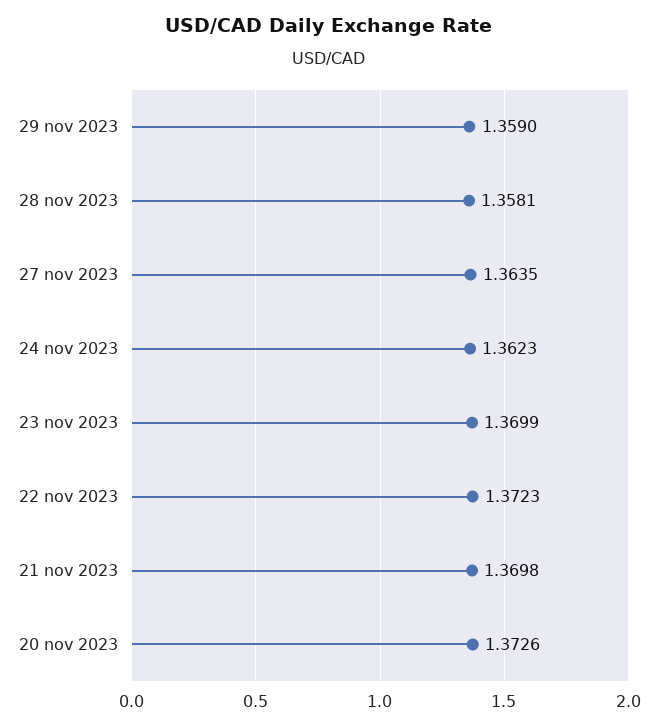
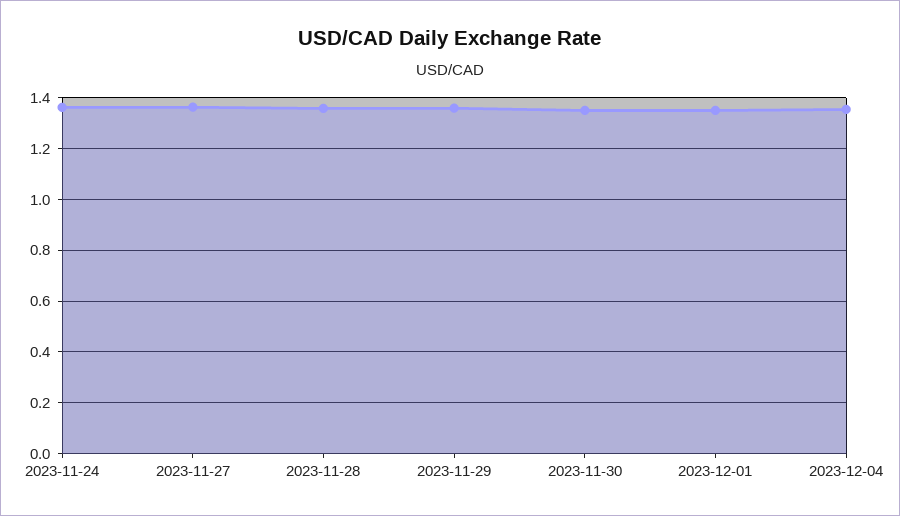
23 nov 2023: 1.3699 -> none
22 nov 2023: 1.3723 -> none
21 nov 2023: 1.3698 -> none
20 nov 2023: 1.3726 -> none
2023-11-30: none -> 1.35
2023-12-01: none -> 1.35
2023-12-04: none -> 1.35

